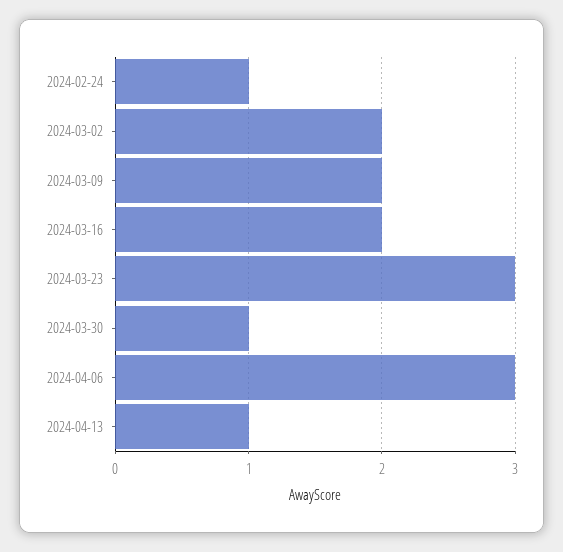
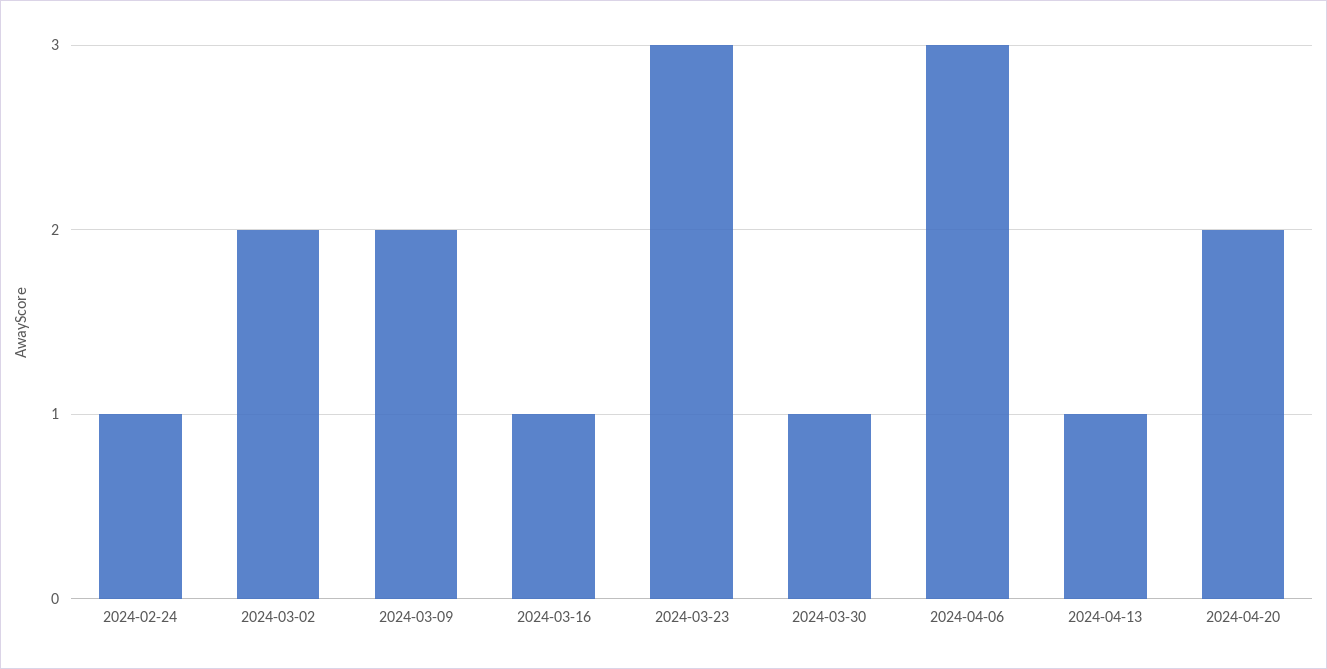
2024-03-16: 2 -> 1
2024-04-20: none -> 2

